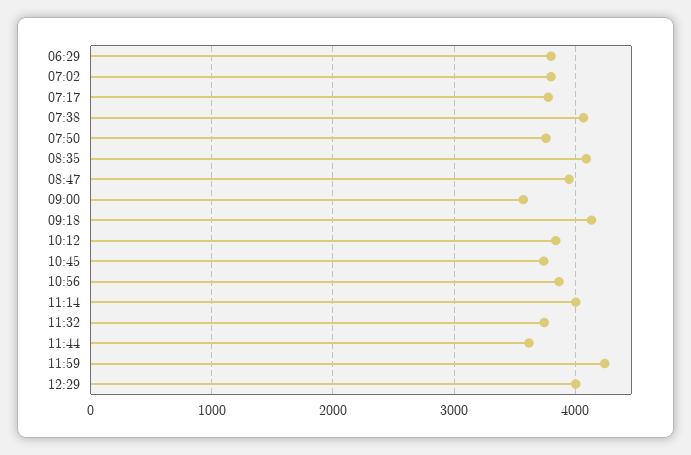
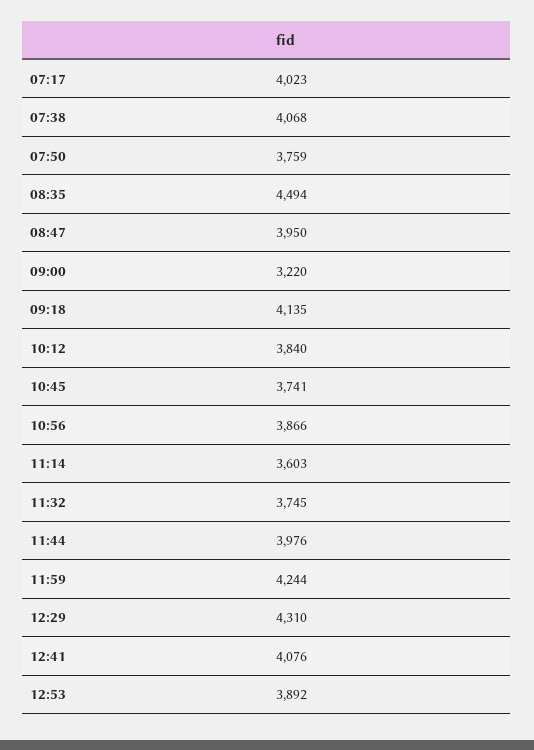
06:29: 3800 -> none
07:02: 3800 -> none
07:17: 3800 -> 4023
08:35: 4100 -> 4494
09:00: 3600 -> 3220
11:14: 4000 -> 3603
11:44: 3600 -> 3976
12:29: 4000 -> 4310
12:41: none -> 4076
12:53: none -> 3892

